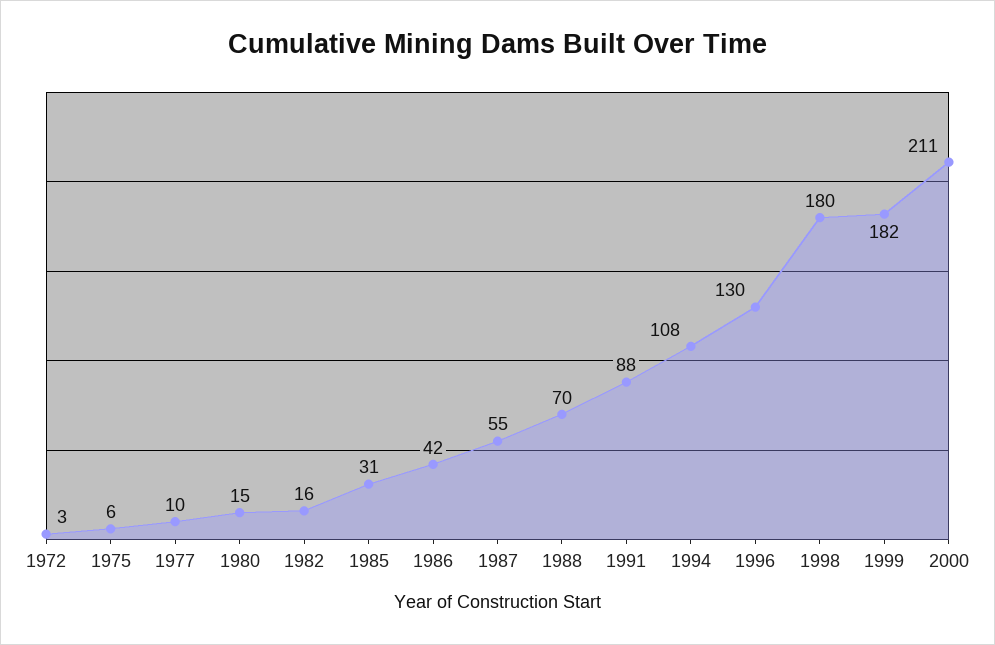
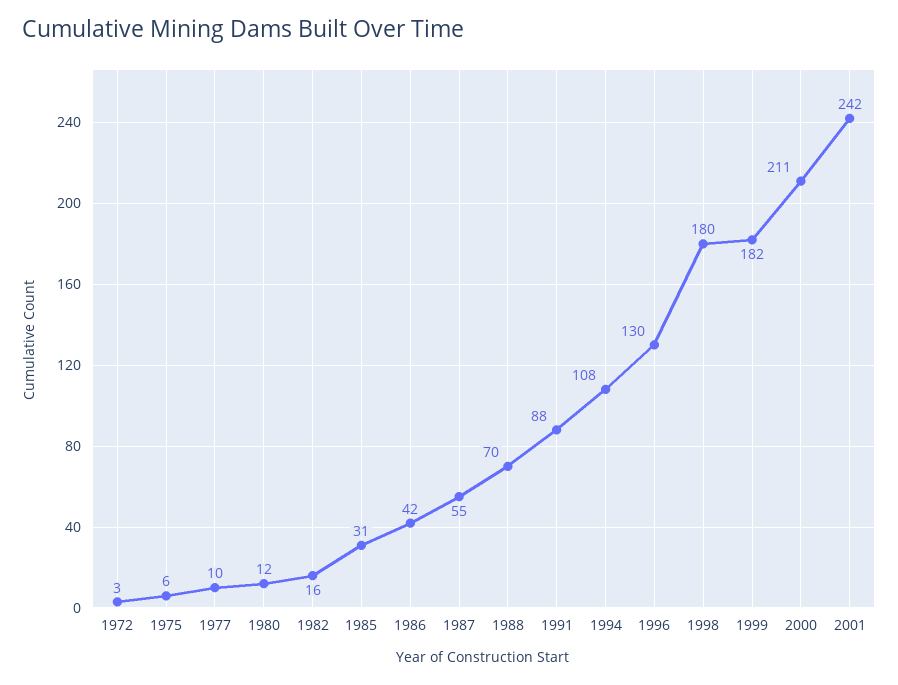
1980: 15 -> 12
2001: none -> 242

